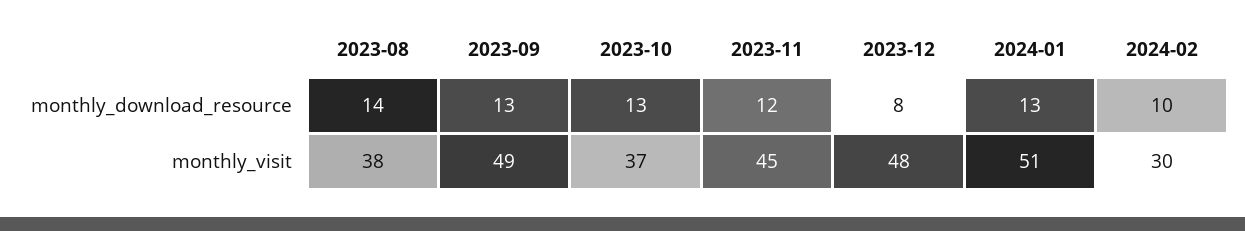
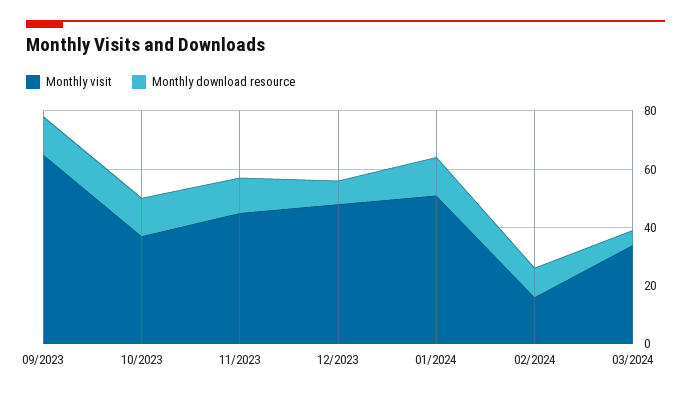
monthly_download_resource, 2023-08: 14 -> none
monthly_visit, 2023-08: 38 -> none
monthly_visit, 2023-09: 49 -> 65
monthly_visit, 2024-02: 30 -> 15
monthly_visit, 03/2024: none -> 35
monthly_download_resource, 03/2024: none -> 5

